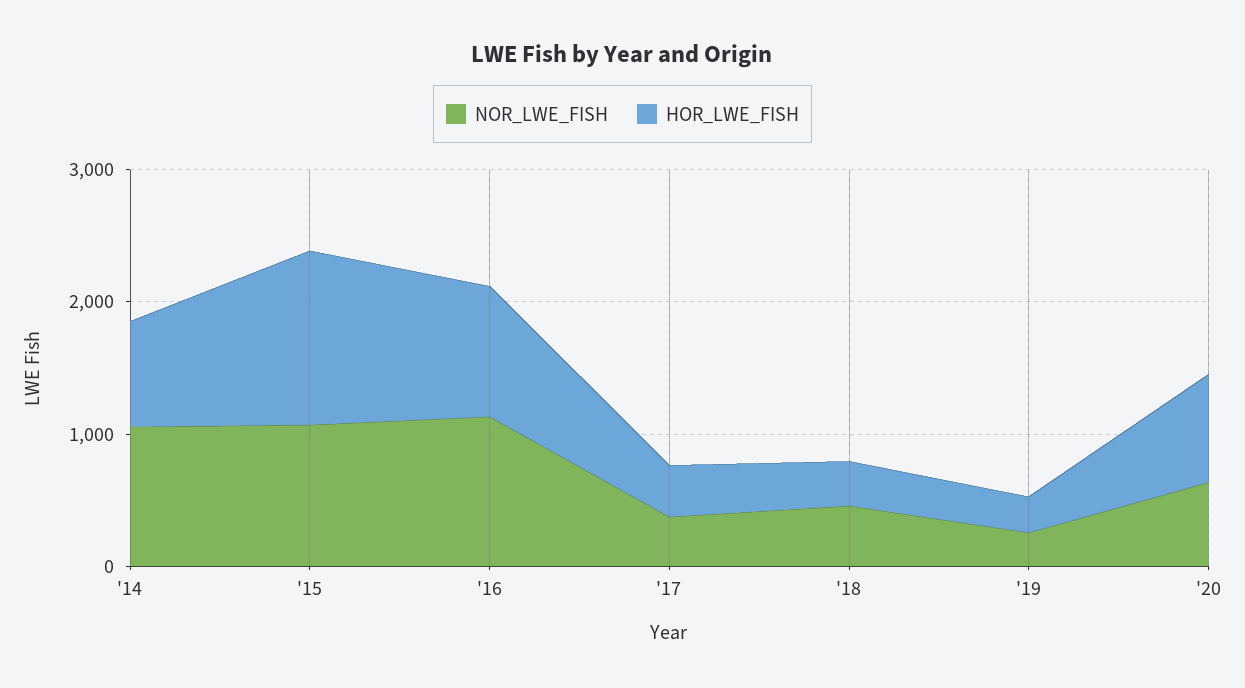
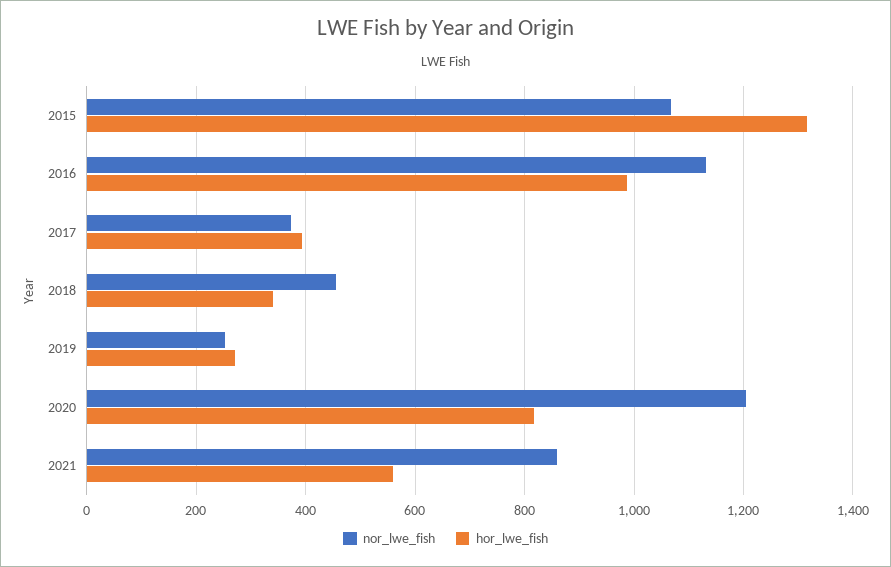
NOR_LWE_FISH, '14: 1000 -> none
HOR_LWE_FISH, '14: 800 -> none
NOR_LWE_FISH, '20: 600 -> 1200
NOR_LWE_FISH, 2021: none -> 860
HOR_LWE_FISH, 2021: none -> 560

